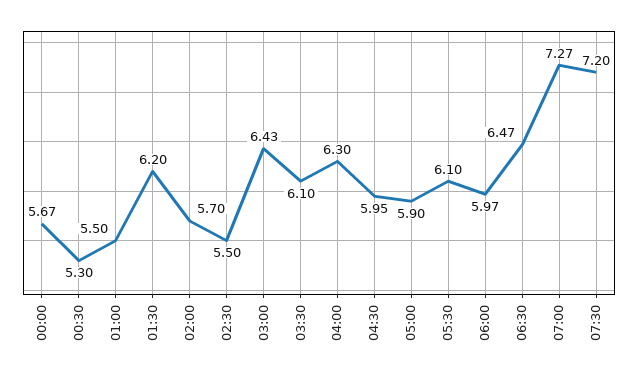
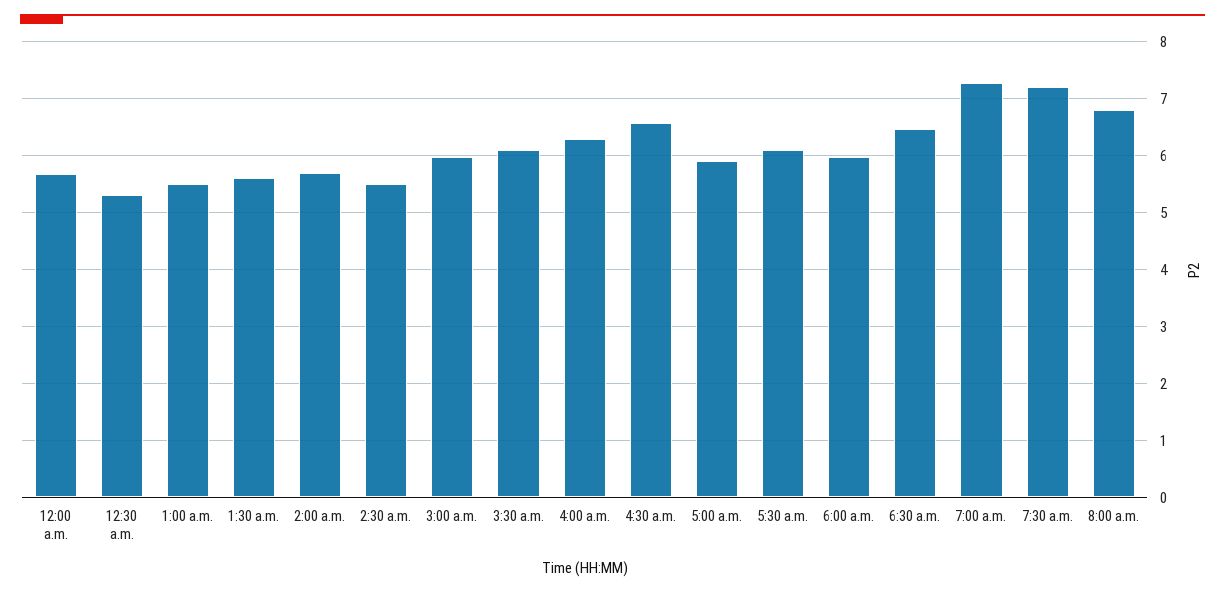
01:30: 6.2 -> 5.6
03:00: 6.43 -> 6
04:30: 5.95 -> 6.6
8:00 a.m.: none -> 6.8

